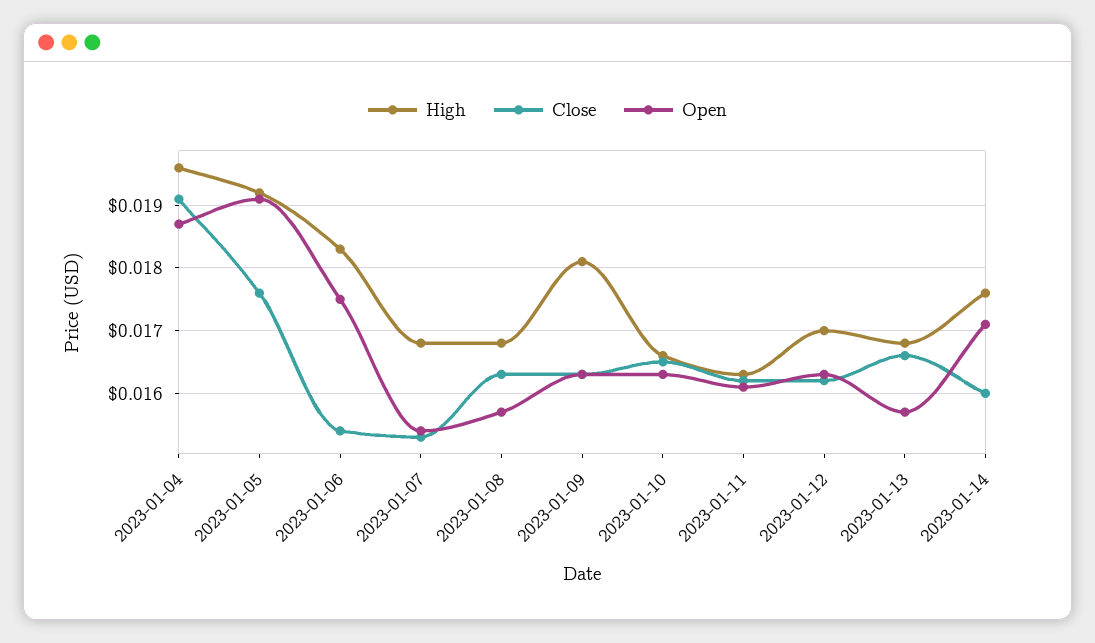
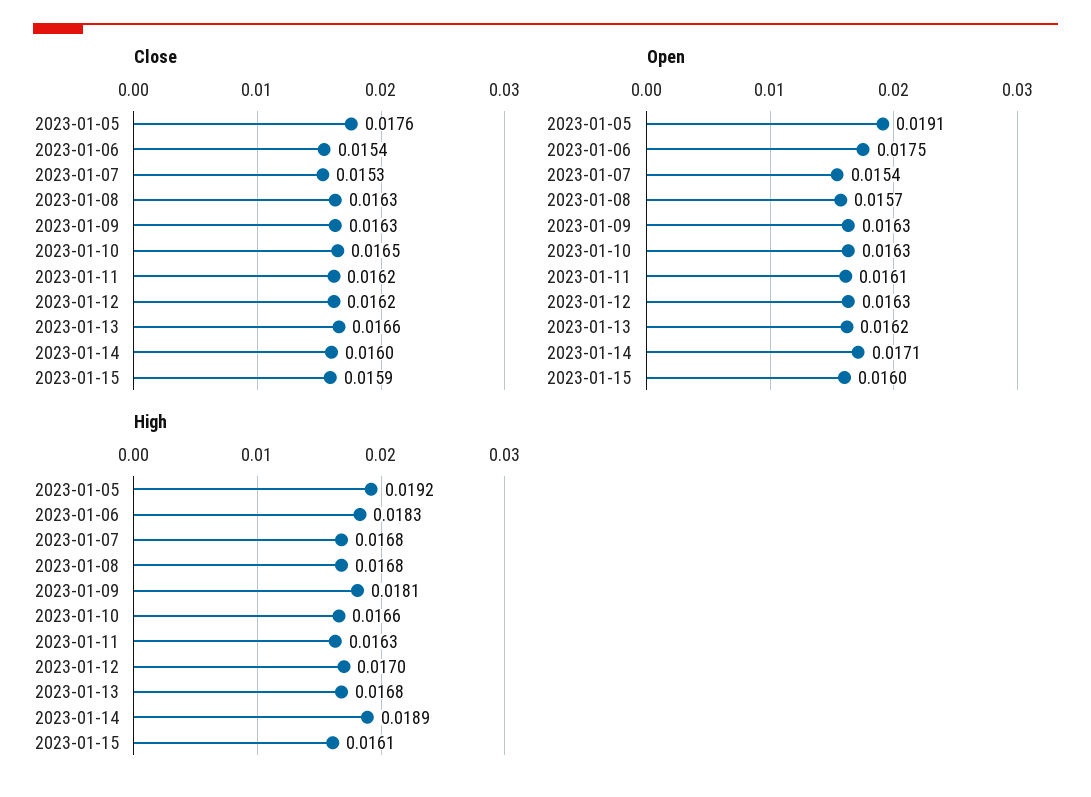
High, 2023-01-04: 0.0196 -> none
Close, 2023-01-04: 0.0191 -> none
Open, 2023-01-04: 0.0187 -> none
Open, 2023-01-13: 0.0157 -> 0.0162
High, 2023-01-14: 0.0176 -> 0.0189
Close, 2023-01-15: none -> 0.0159
Open, 2023-01-15: none -> 0.016
High, 2023-01-15: none -> 0.0161

